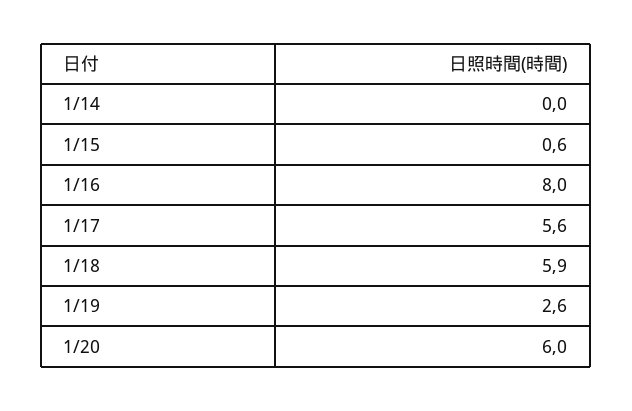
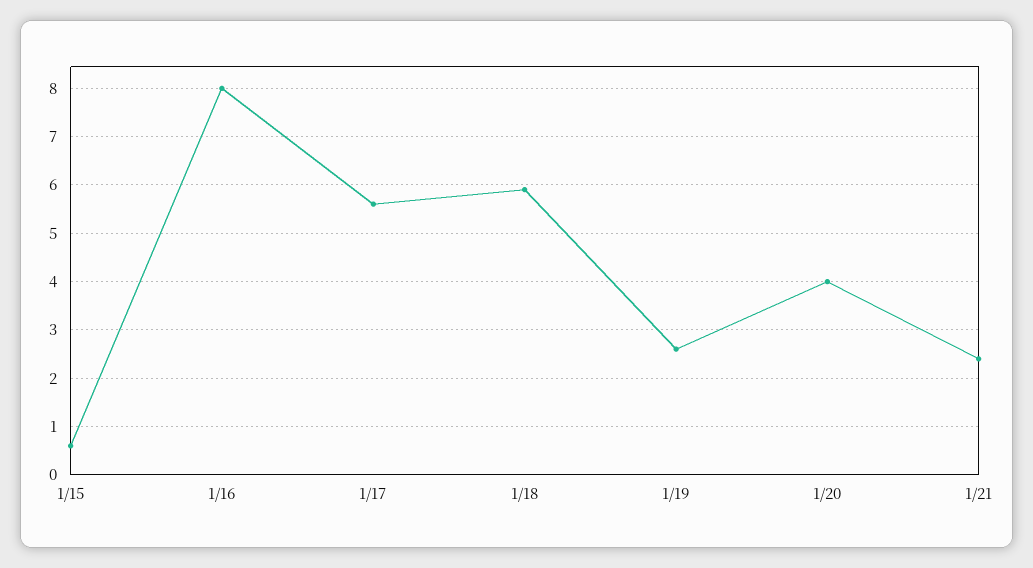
1/14: 0 -> none
1/20: 6 -> 4
1/21: none -> 2.5

